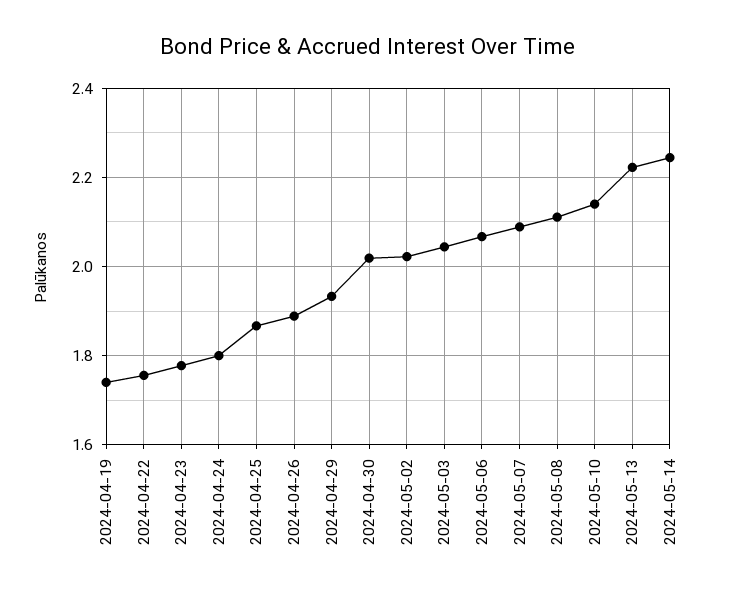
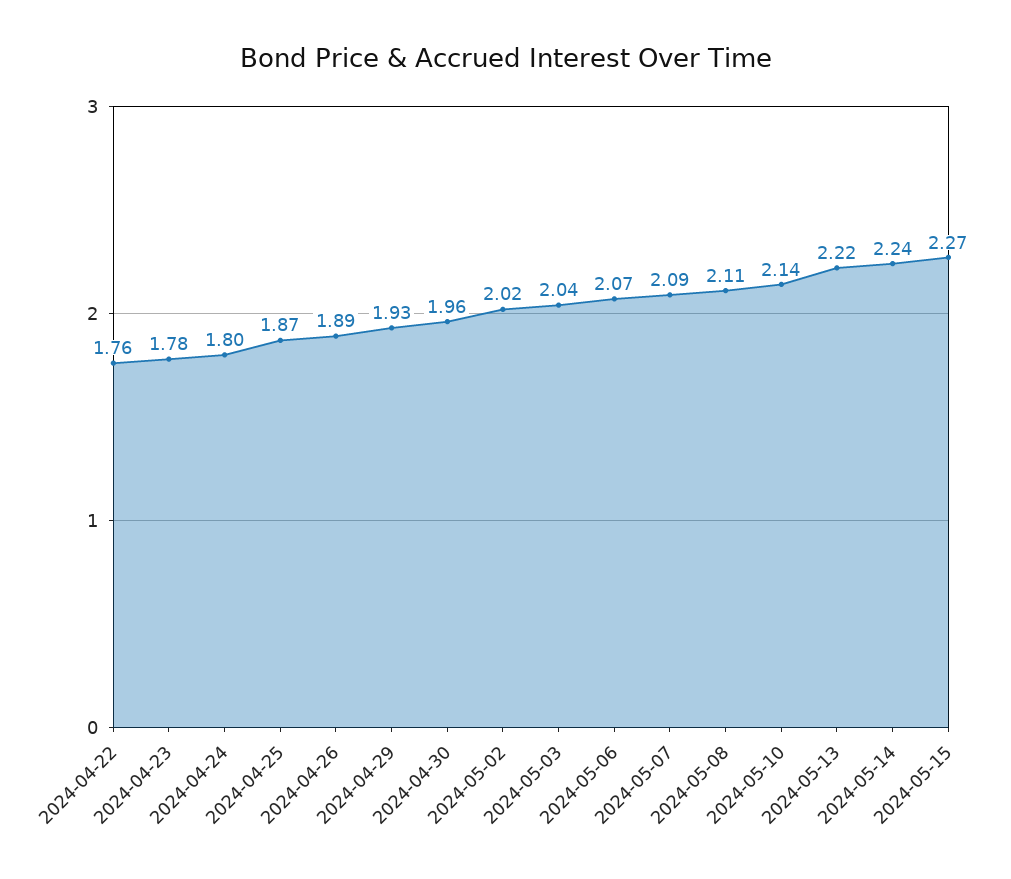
2024-04-19: 1.74 -> none
2024-04-30: 2.02 -> 1.96
2024-05-15: none -> 2.27

